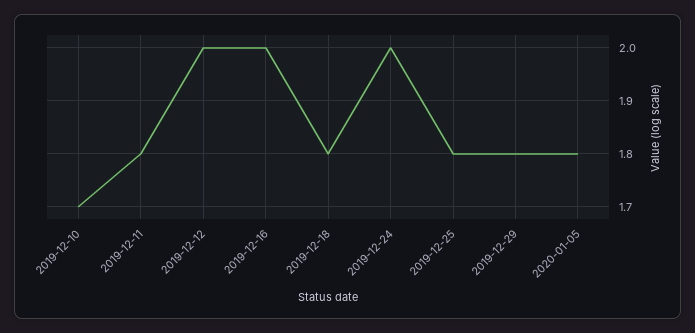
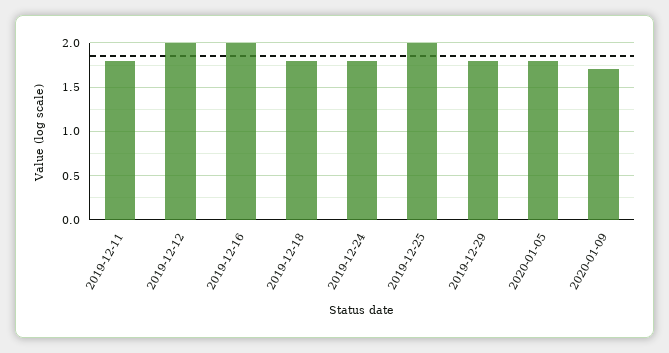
2019-12-10: 1.7 -> none
2019-12-24: 2 -> 1.8
2019-12-25: 1.8 -> 2
2020-01-09: none -> 1.7

